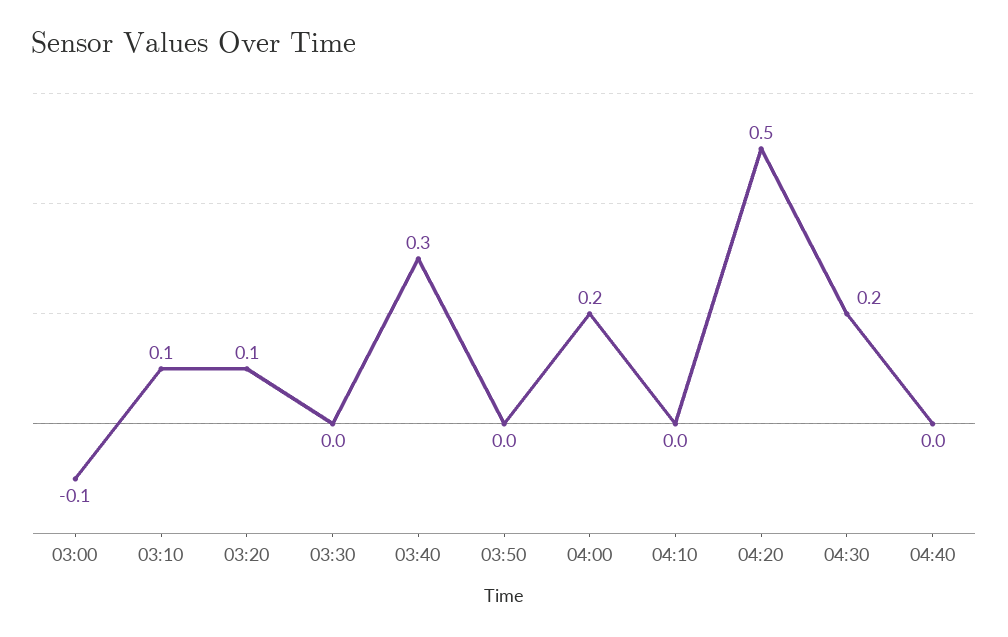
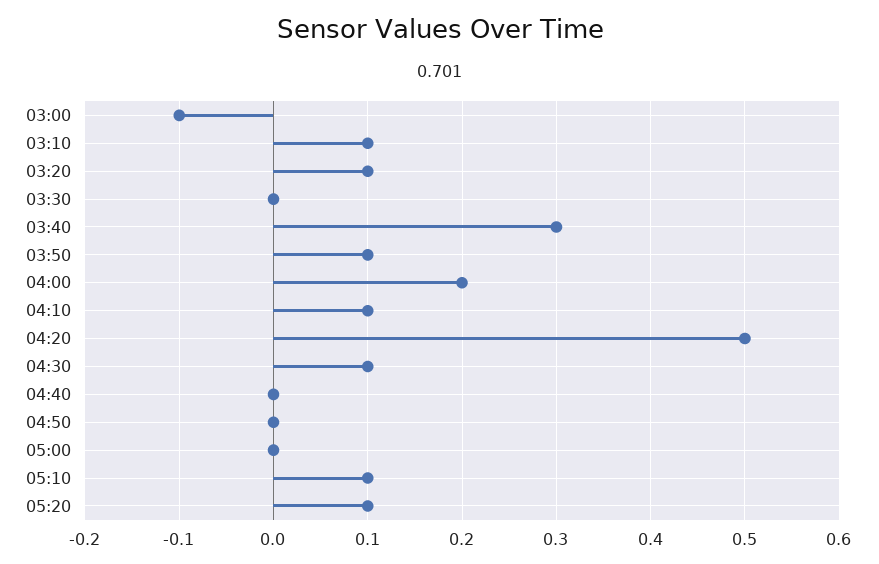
03:50: 0 -> 0.1
04:10: 0 -> 0.1
04:30: 0.2 -> 0.1
04:50: none -> 0
05:00: none -> 0
05:10: none -> 0.1
05:20: none -> 0.1

